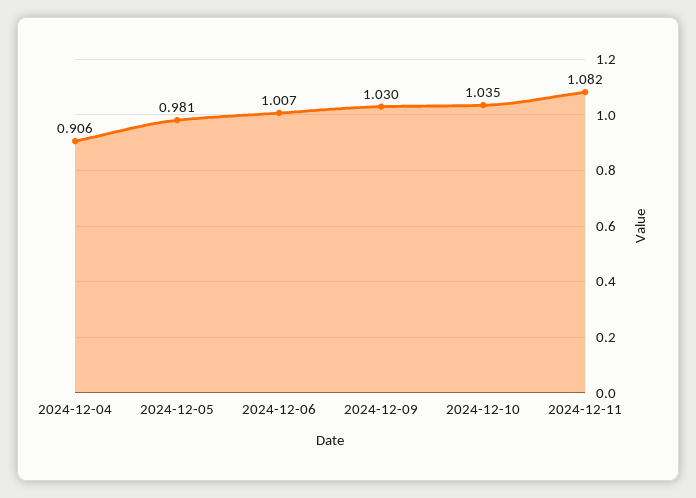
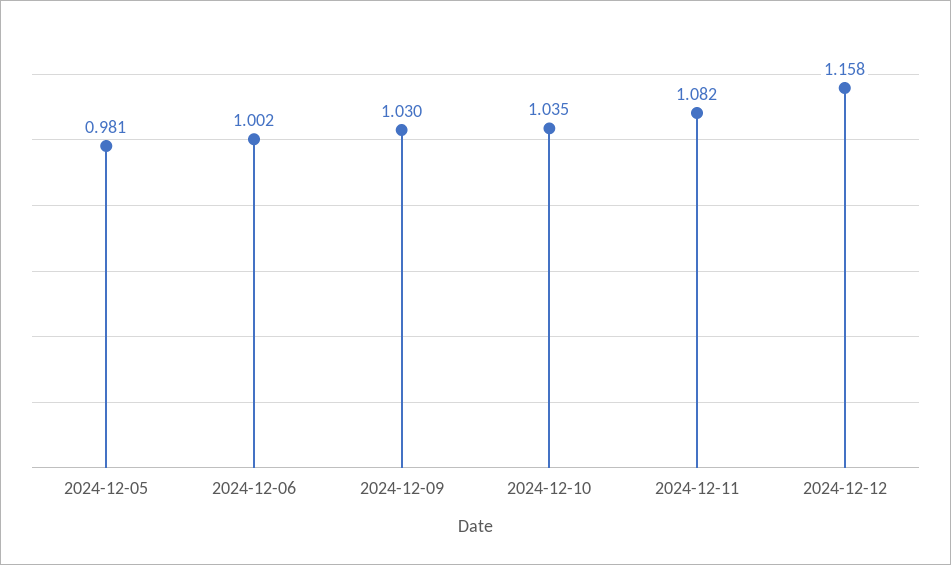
2024-12-04: 0.906 -> none
2024-12-06: 1.007 -> 1.002
2024-12-12: none -> 1.158

